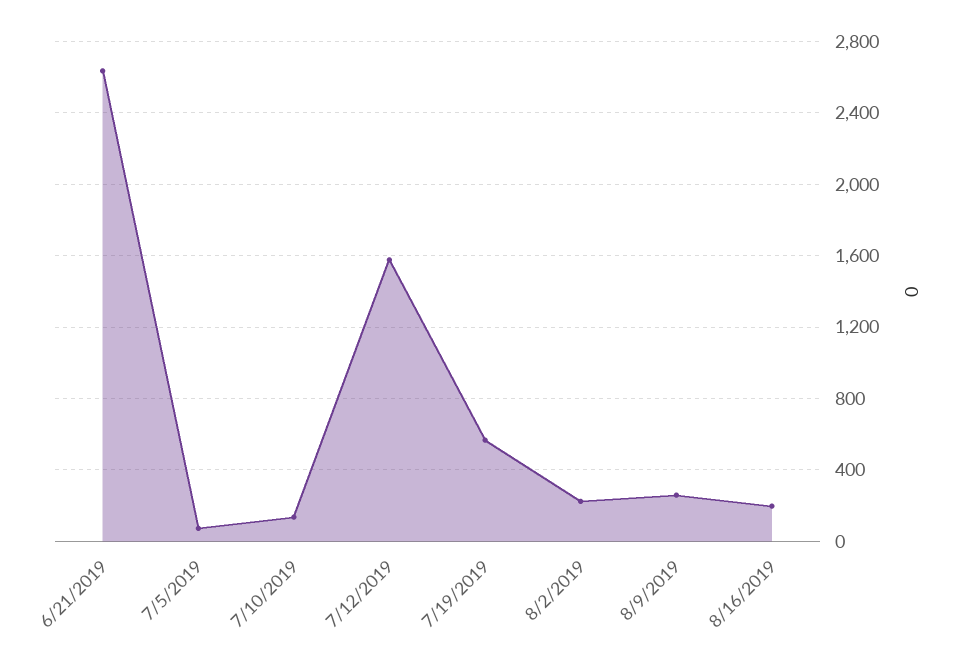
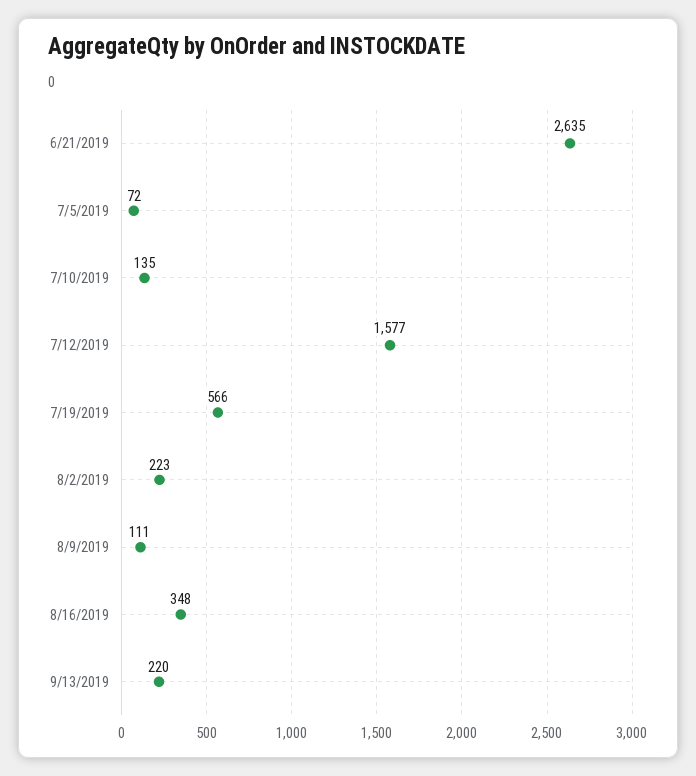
8/9/2019: 250 -> 111
8/16/2019: 200 -> 348
9/13/2019: none -> 220

